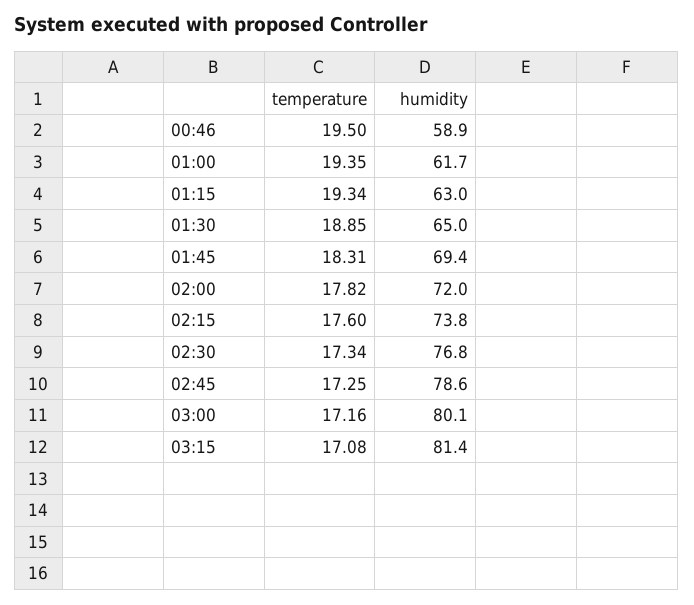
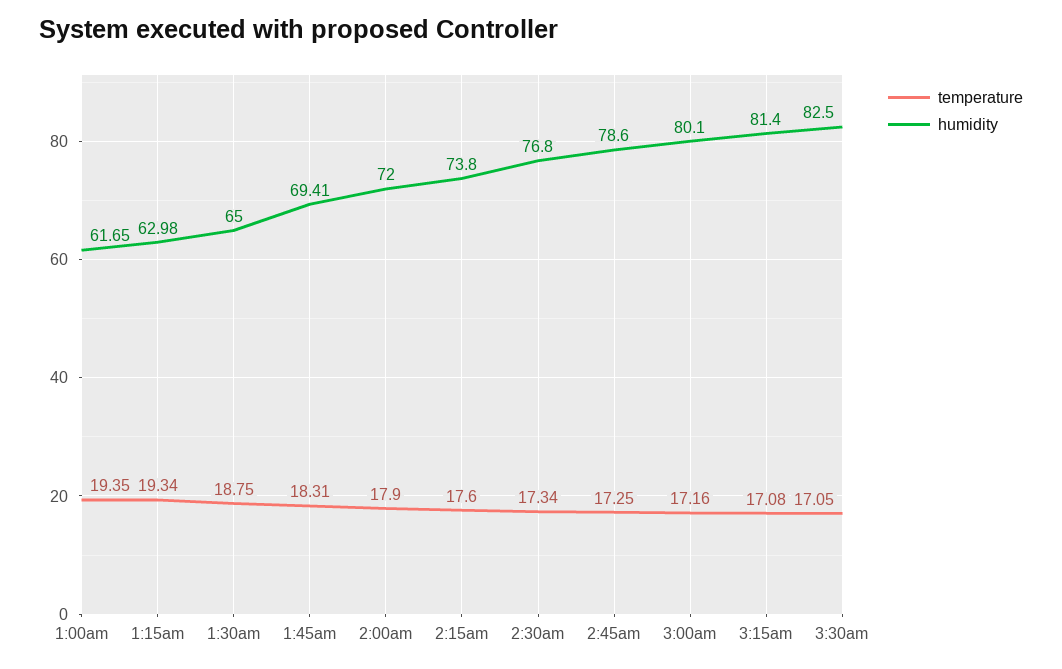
temperature, 00:46: 19.5 -> none
humidity, 00:46: 58.9 -> none
temperature, 01:30: 18.85 -> 18.75
temperature, 02:00: 17.82 -> 17.9
temperature, 3:30am: none -> 17.05
humidity, 3:30am: none -> 82.5

